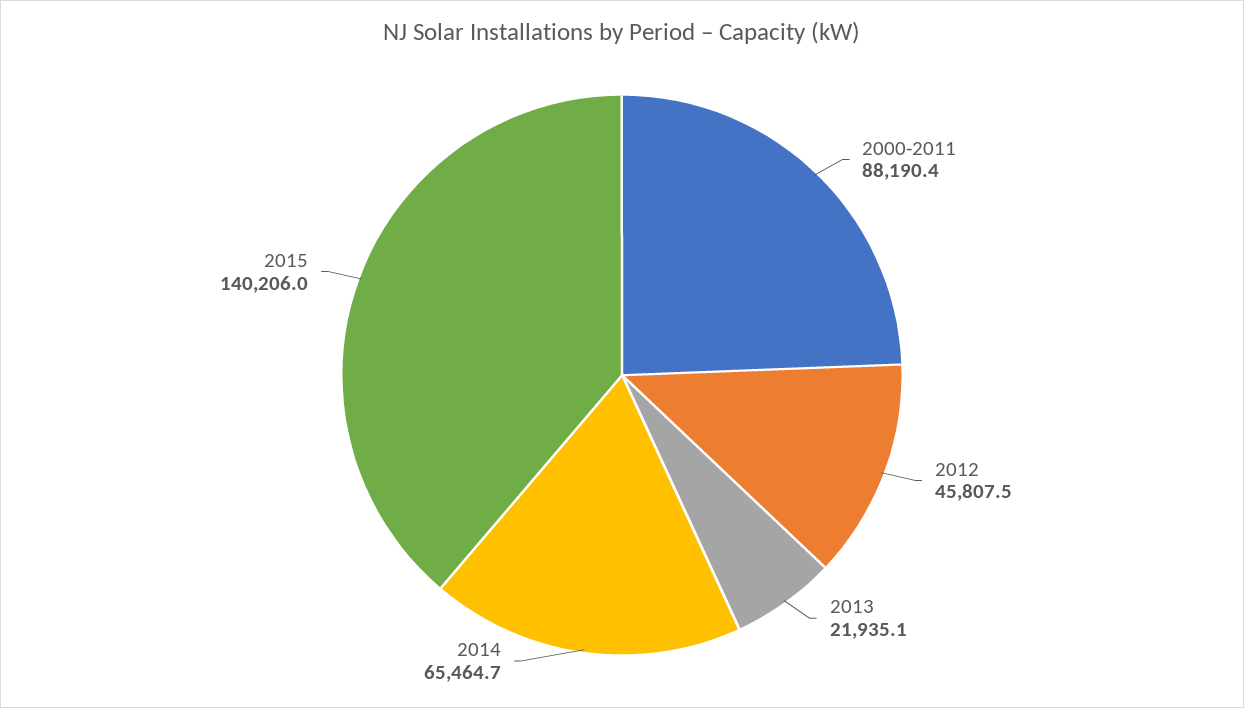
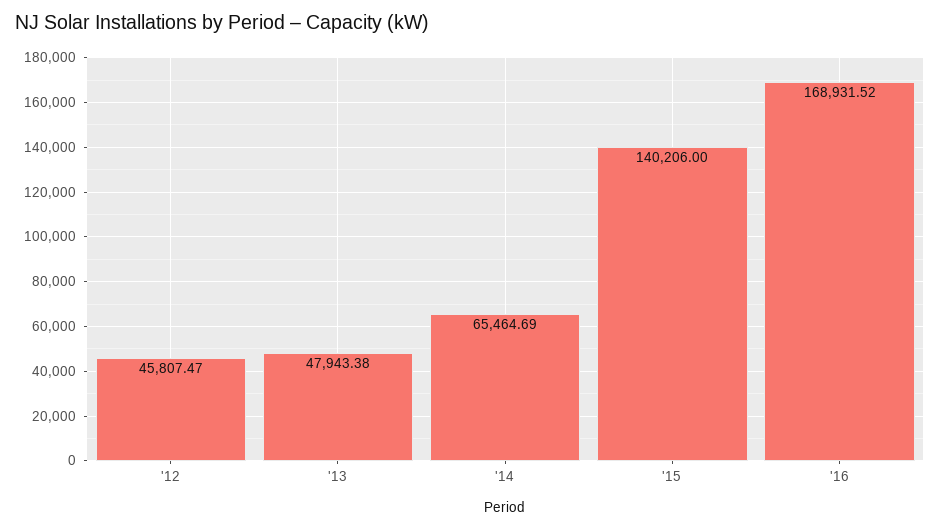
2000-2011: 88190.4 -> none
2013: 21935.1 -> 47943.38
'16: none -> 168931.52

